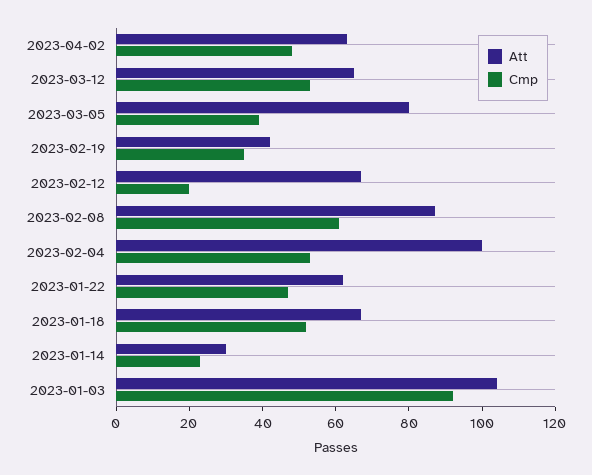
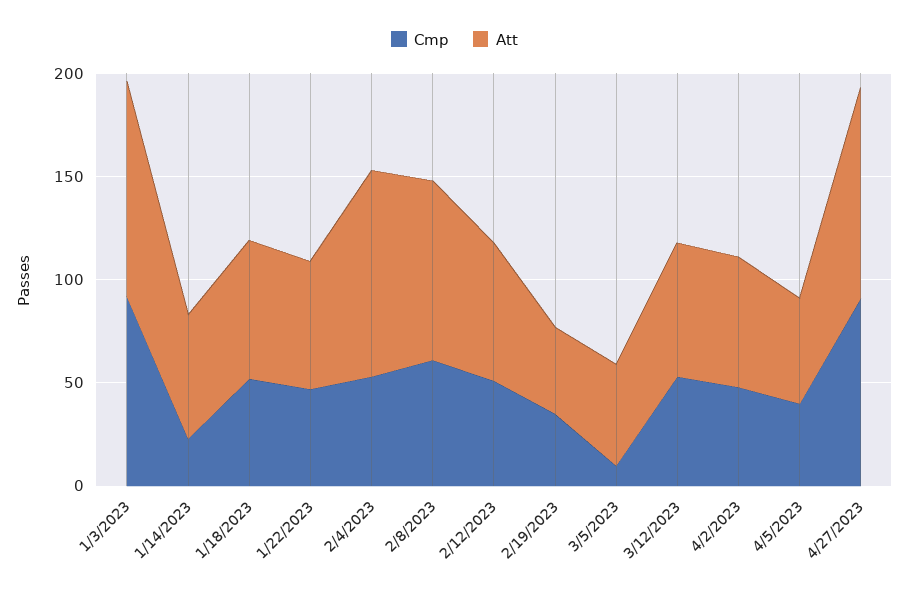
Att, 2023-03-05: 80 -> 50
Cmp, 2023-03-05: 40 -> 10
Cmp, 2023-02-12: 20 -> 50
Att, 2023-01-14: 30 -> 60
Cmp, 4/5/2023: none -> 40
Att, 4/5/2023: none -> 50
Cmp, 4/27/2023: none -> 90
Att, 4/27/2023: none -> 100

